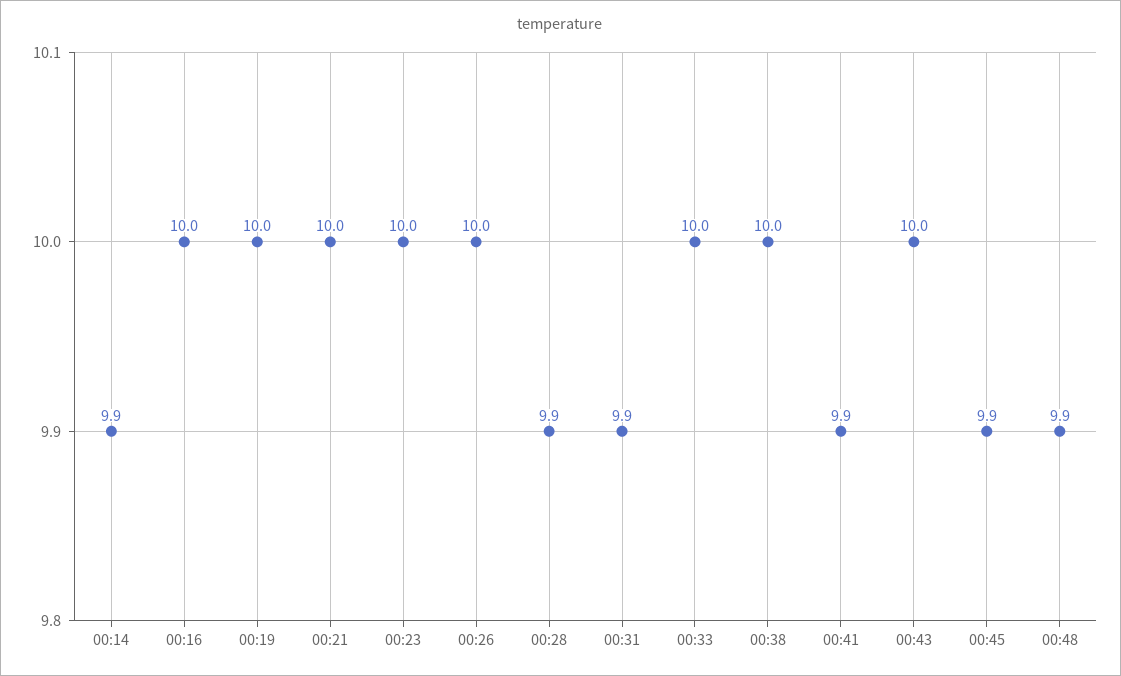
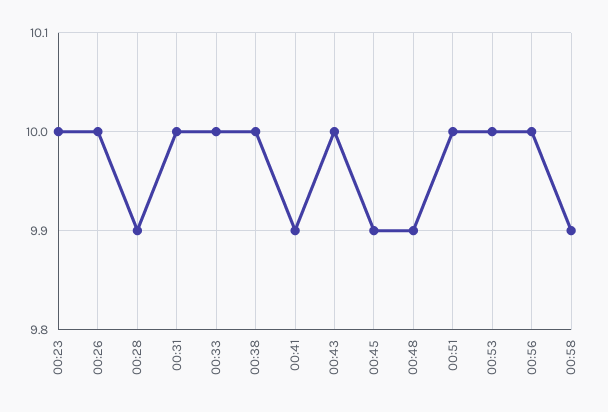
00:14: 9.9 -> none
00:16: 10 -> none
00:19: 10 -> none
00:21: 10 -> none
00:31: 9.9 -> 10
00:51: none -> 10
00:53: none -> 10
00:56: none -> 10
00:58: none -> 9.9

